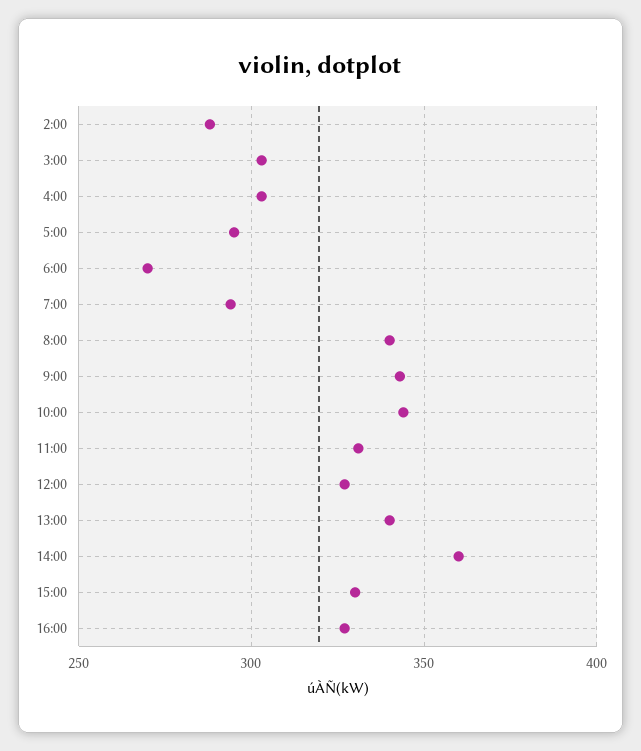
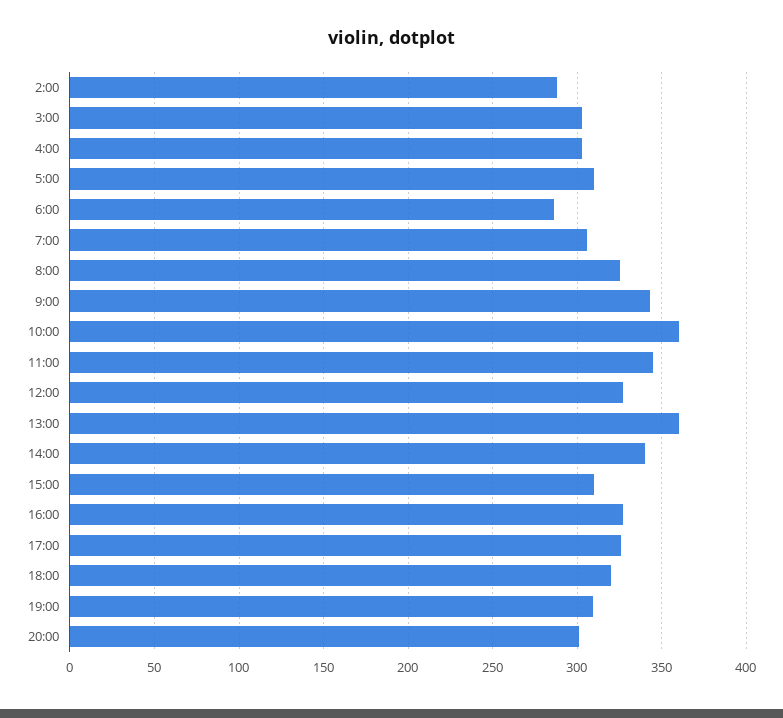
5:00: 295 -> 310
6:00: 270 -> 285
7:00: 295 -> 305
8:00: 340 -> 325
10:00: 345 -> 360
11:00: 330 -> 345
13:00: 340 -> 360
14:00: 360 -> 340
15:00: 330 -> 310
17:00: none -> 325
18:00: none -> 320
19:00: none -> 310
20:00: none -> 300

